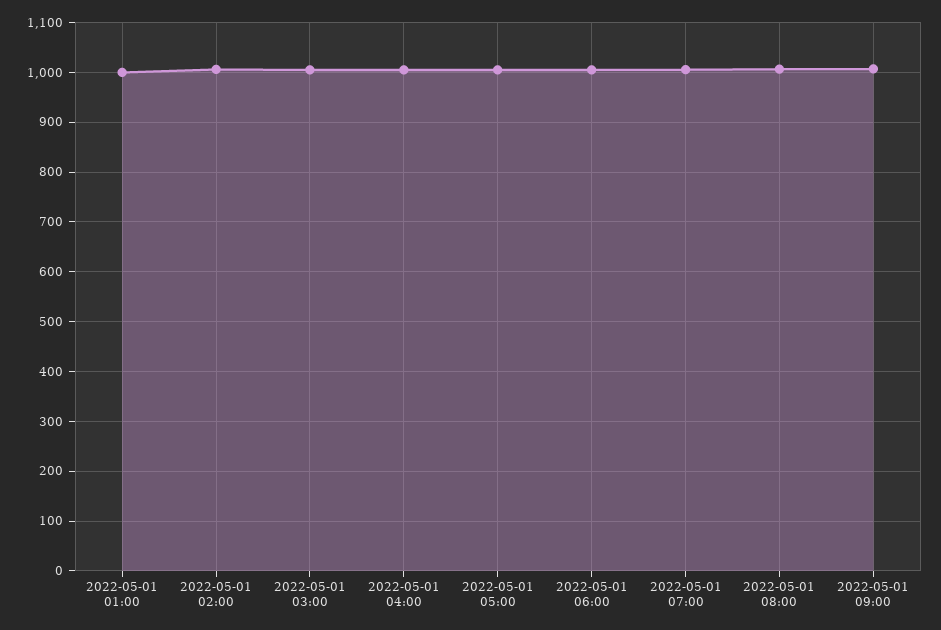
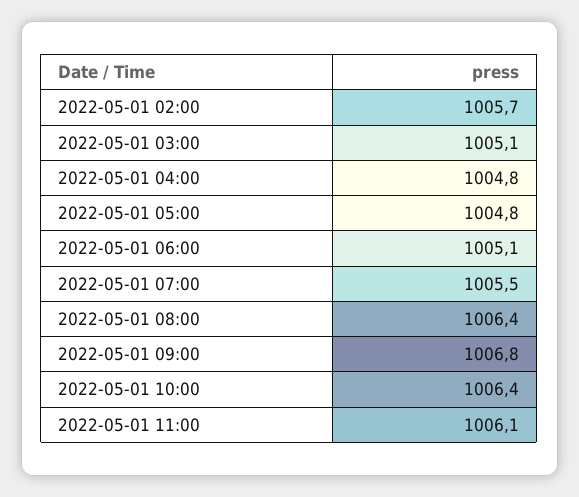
2022-05-01 01:00: 1000 -> none
2022-05-01 10:00: none -> 1006.4
2022-05-01 11:00: none -> 1006.1

